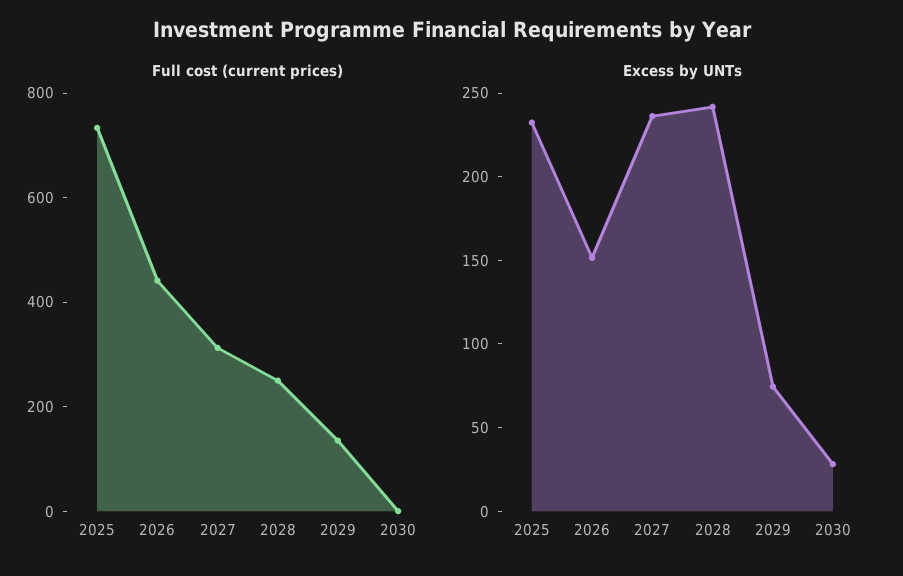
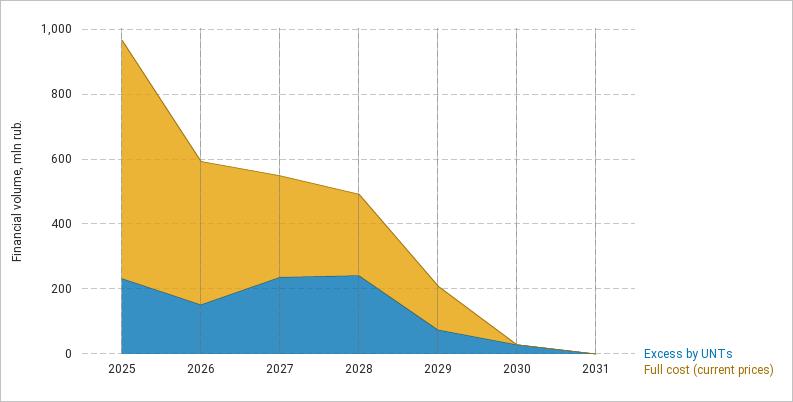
Excess by UNTs, 2031: none -> 0
Full cost (current prices), 2031: none -> 0

